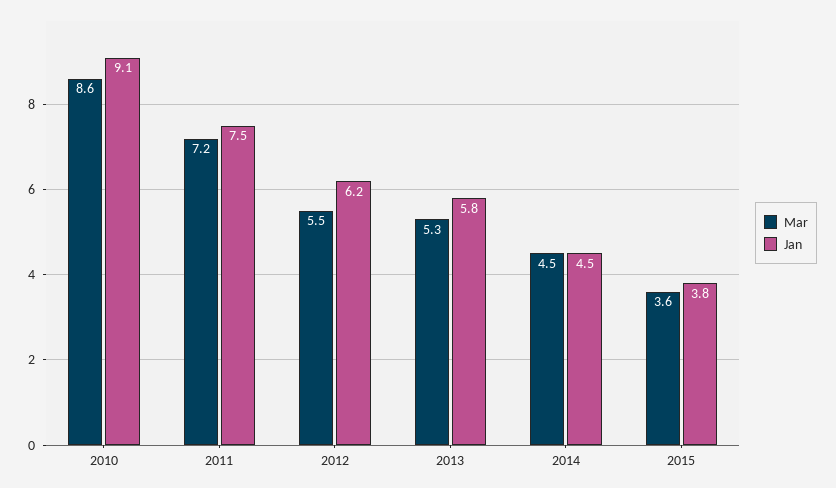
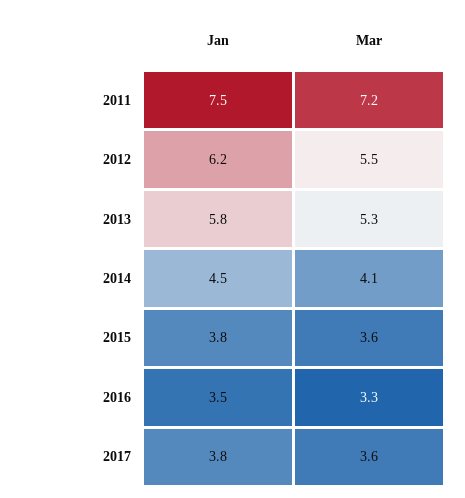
Mar, 2010: 8.6 -> none
Jan, 2010: 9.1 -> none
Mar, 2014: 4.5 -> 4.1
Jan, 2016: none -> 3.5
Mar, 2016: none -> 3.3
Jan, 2017: none -> 3.8
Mar, 2017: none -> 3.6

